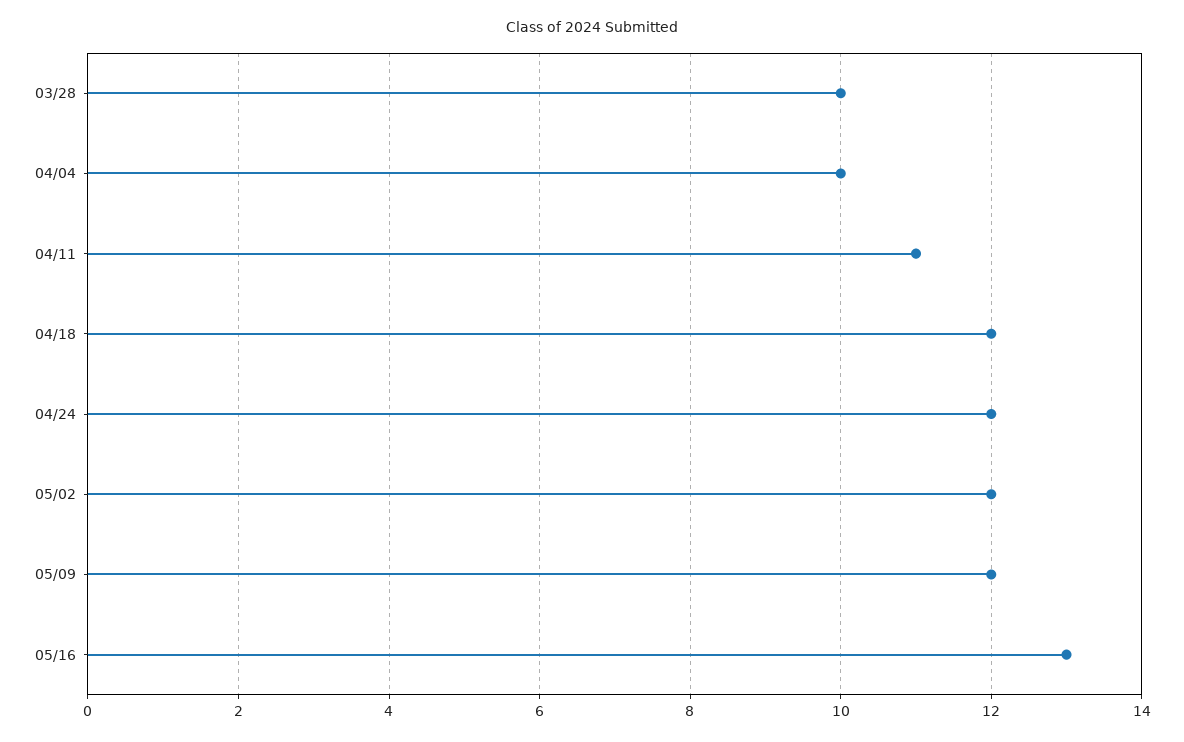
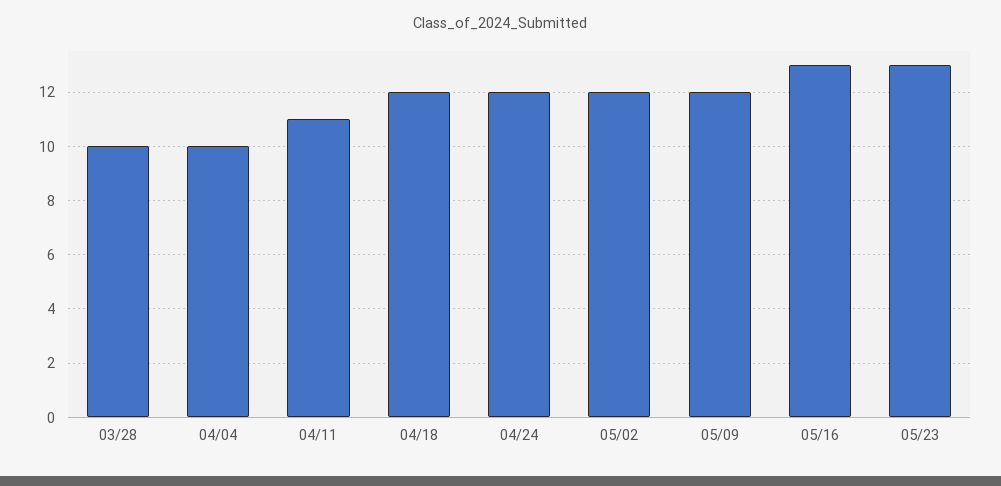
05/23: none -> 13

